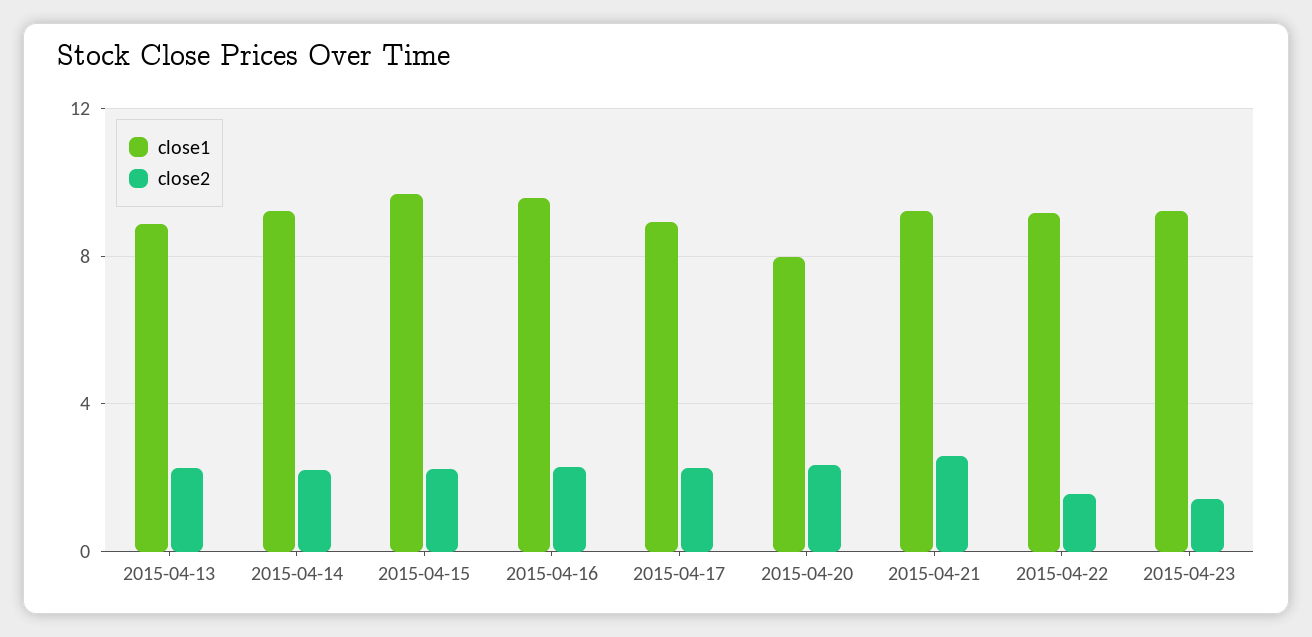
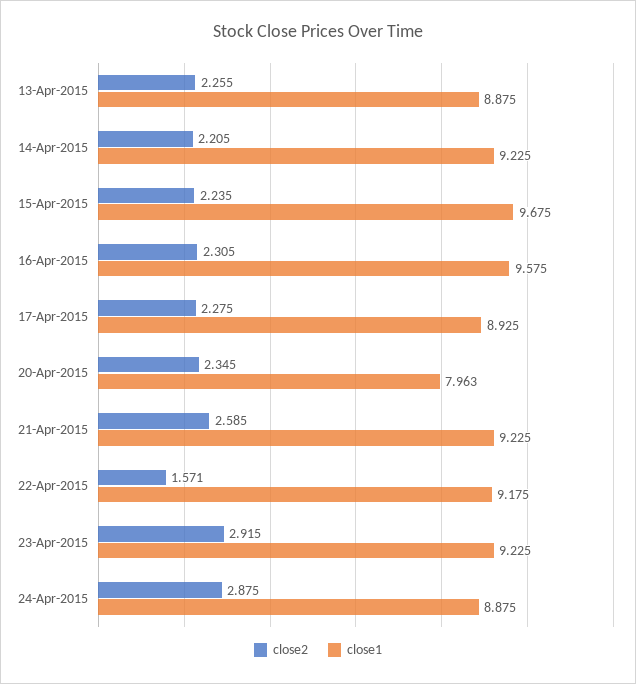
close2, 2015-04-23: 1.5 -> 2.915
close2, 24-Apr-2015: none -> 2.875
close1, 24-Apr-2015: none -> 8.875

